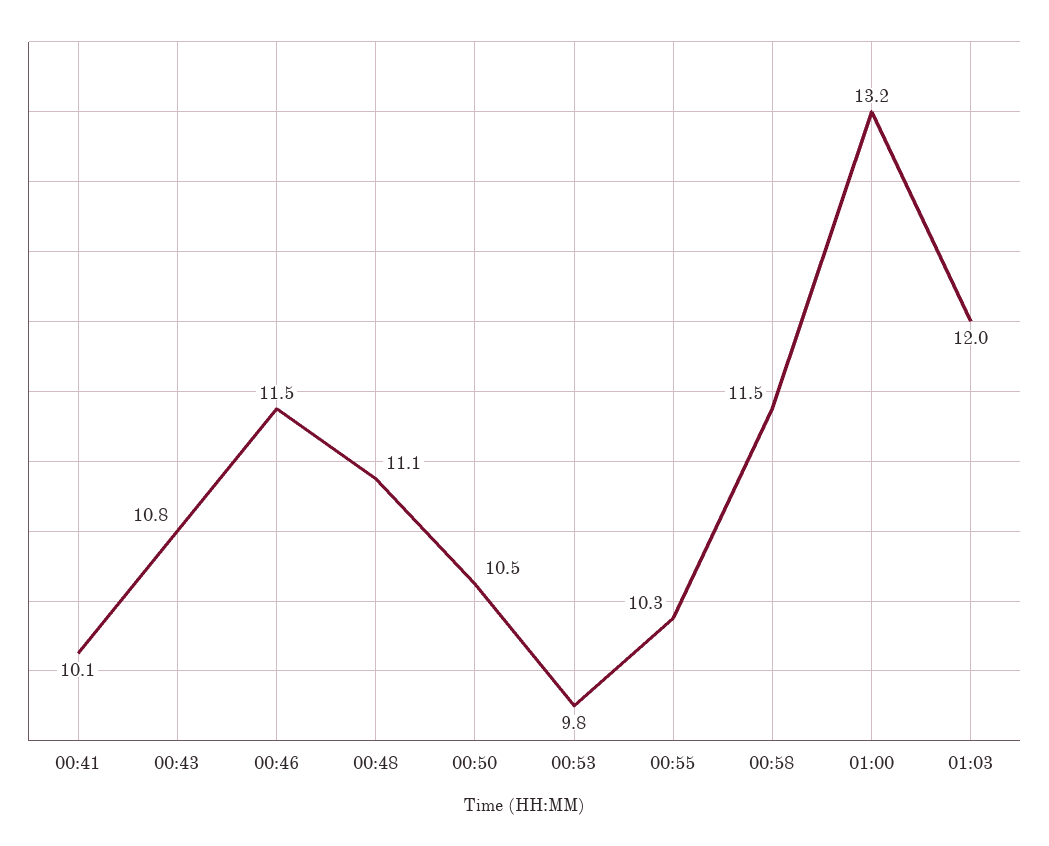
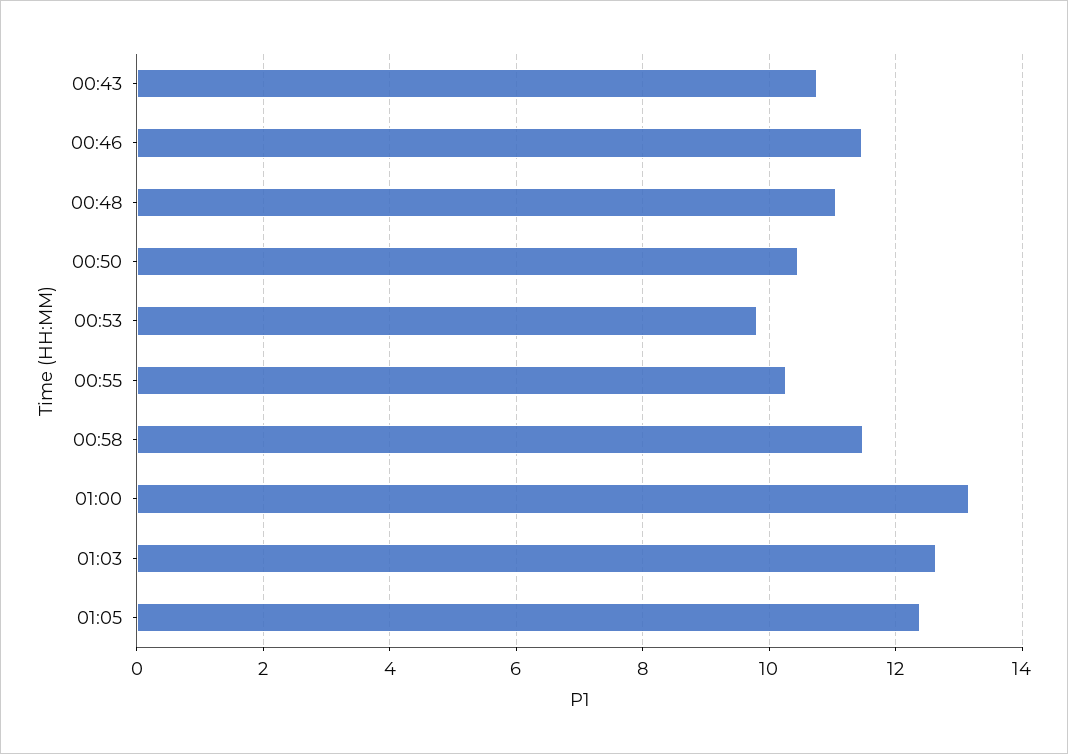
00:41: 10.1 -> none
01:03: 12 -> 12.6
01:05: none -> 12.4

